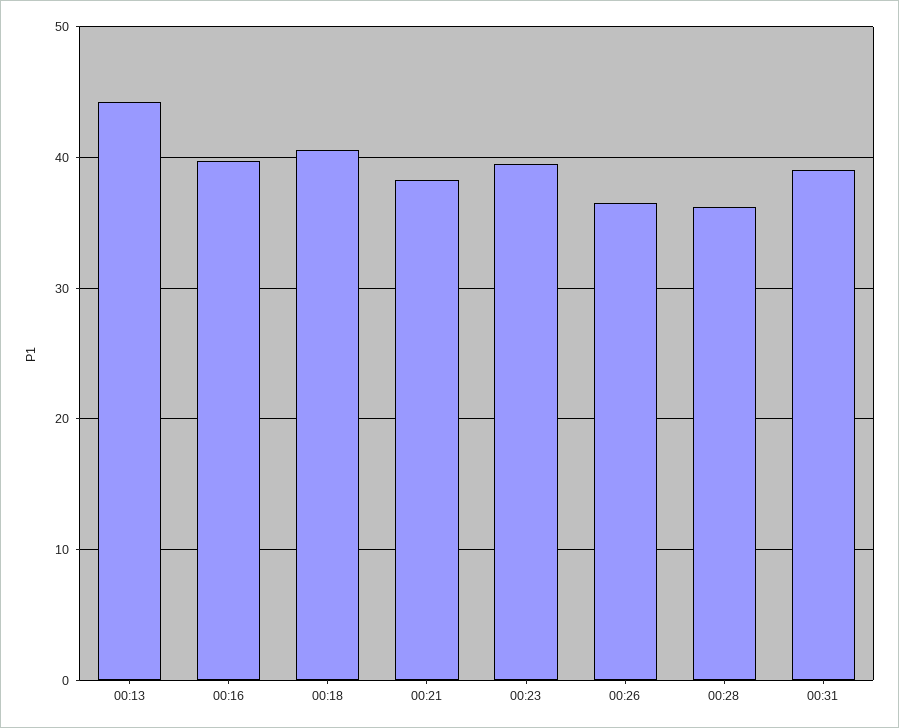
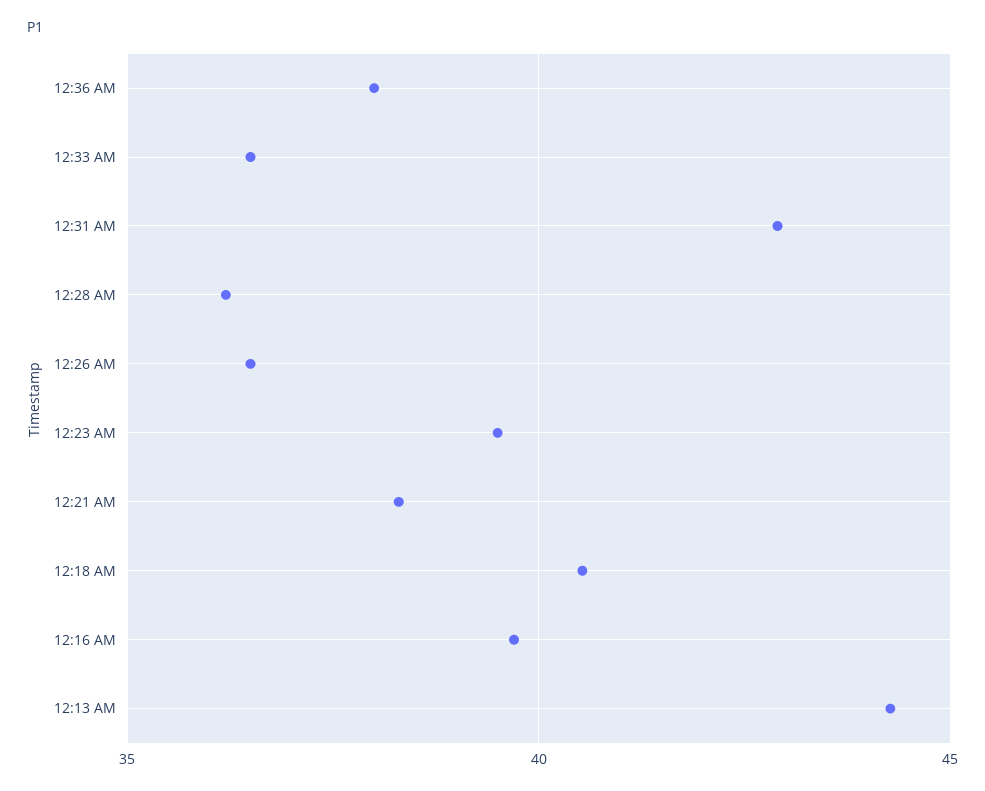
00:31: 39 -> 43
12:36 AM: none -> 38
12:33 AM: none -> 36.5

